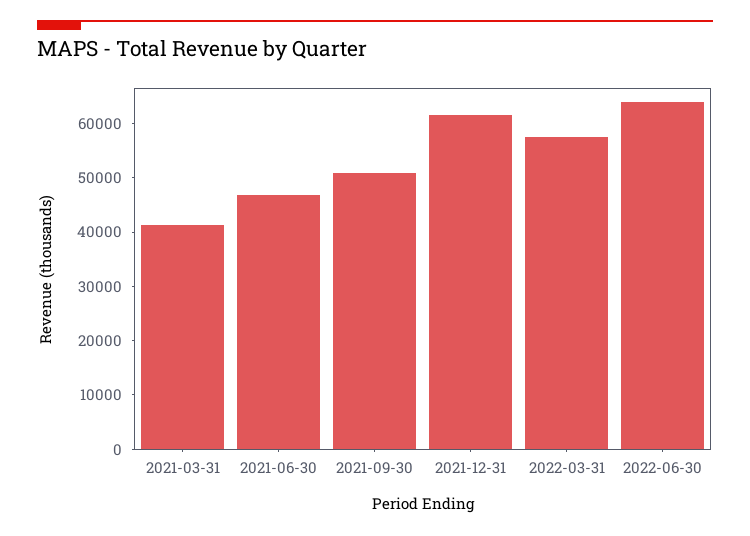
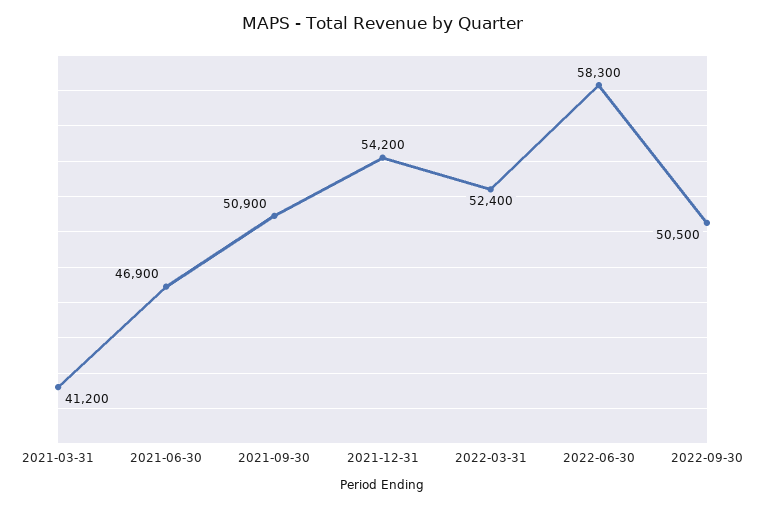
2021-12-31: 62000 -> 54200
2022-03-31: 58000 -> 52400
2022-06-30: 64000 -> 58300
2022-09-30: none -> 50500

